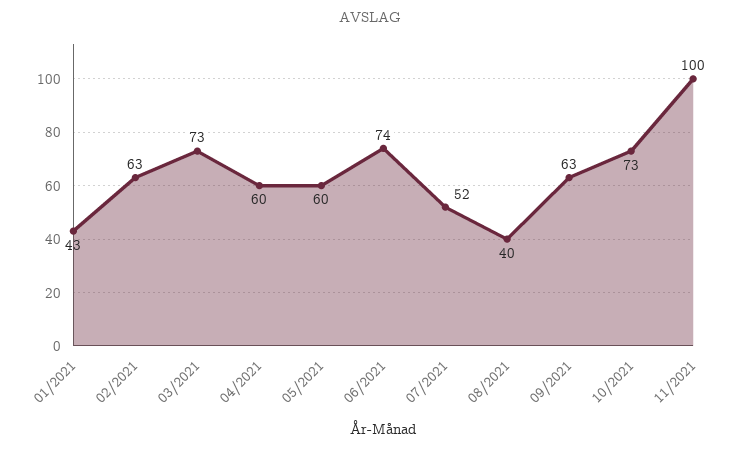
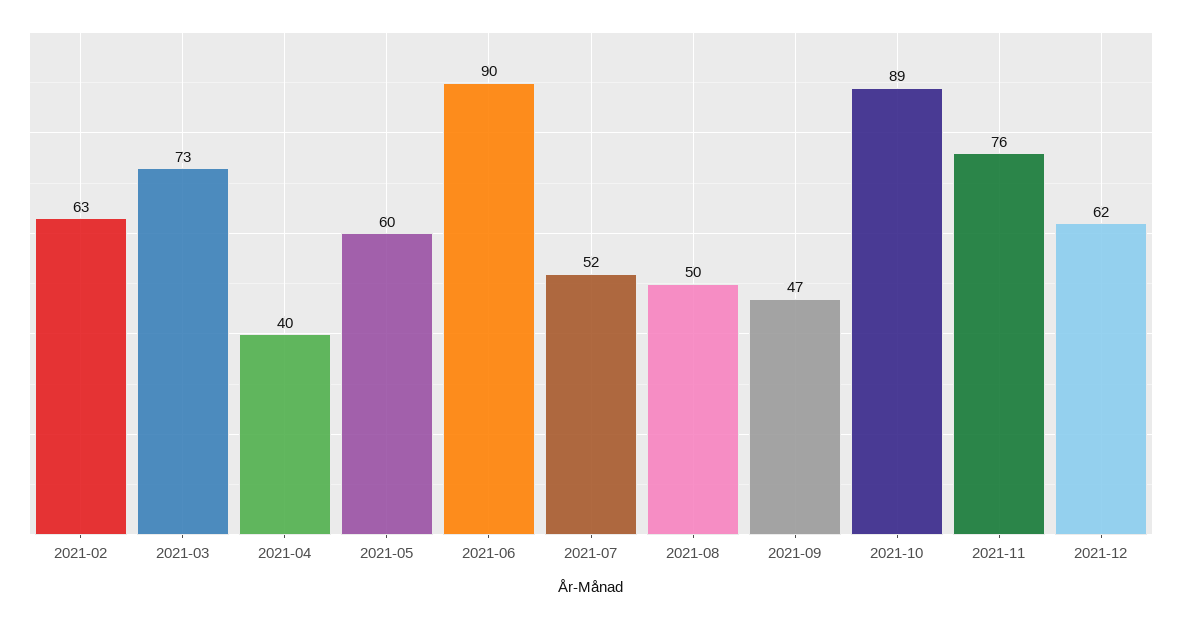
01/2021: 43 -> none
04/2021: 60 -> 40
06/2021: 74 -> 90
08/2021: 40 -> 50
09/2021: 63 -> 47
10/2021: 73 -> 89
11/2021: 100 -> 76
2021-12: none -> 62

